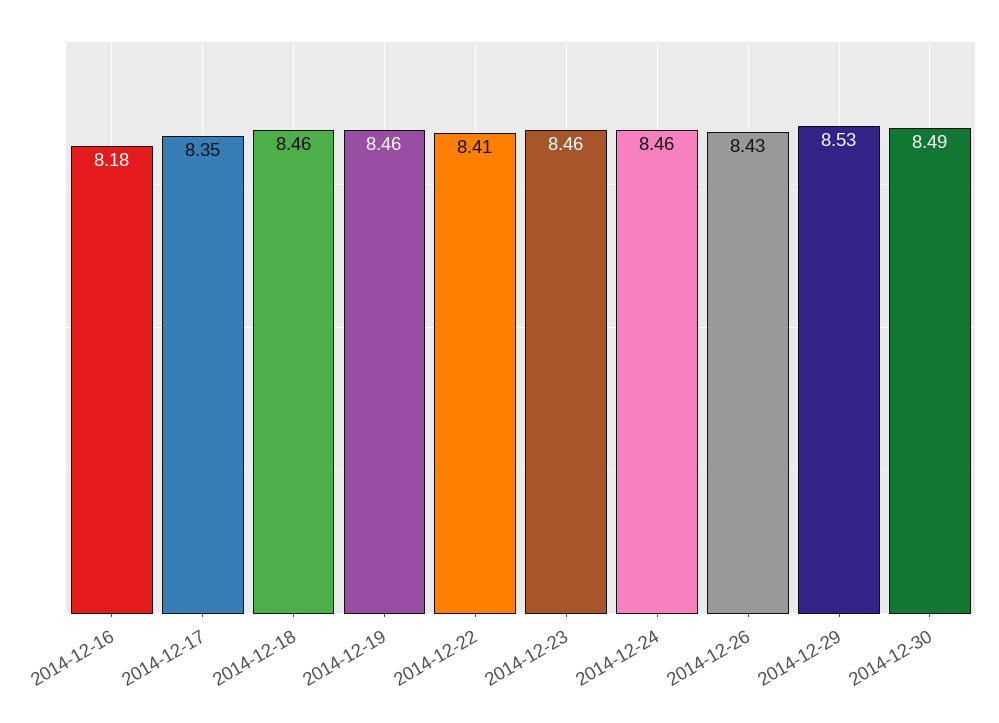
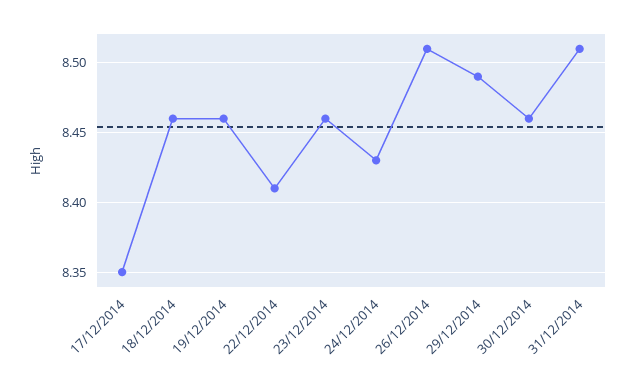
2014-12-16: 8.18 -> none
2014-12-24: 8.46 -> 8.43
2014-12-26: 8.43 -> 8.51
2014-12-29: 8.53 -> 8.49
2014-12-30: 8.49 -> 8.46
31/12/2014: none -> 8.51

